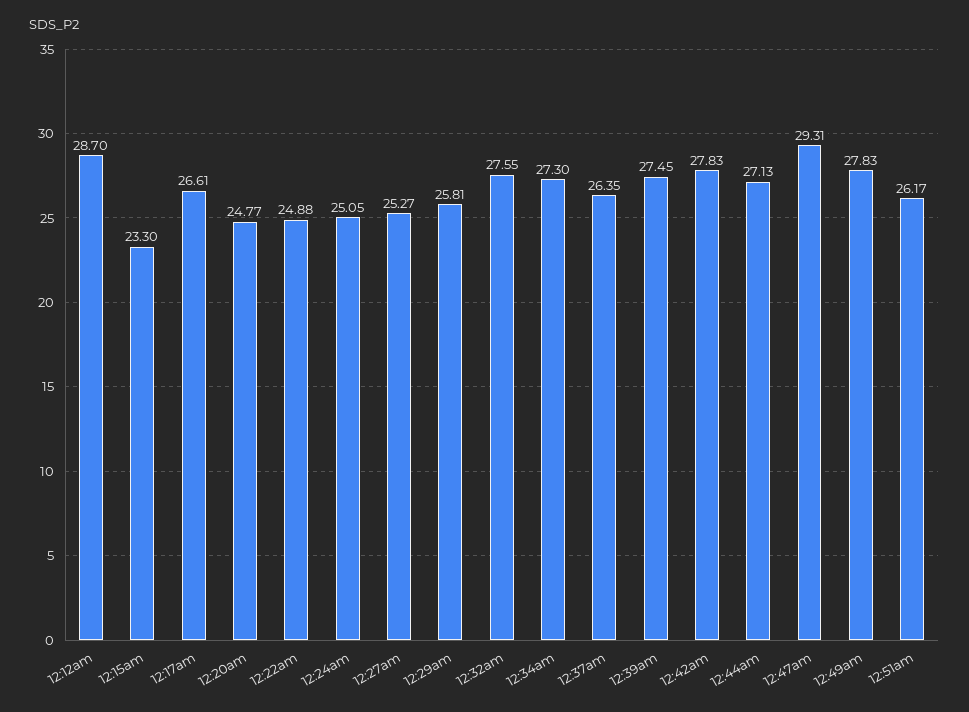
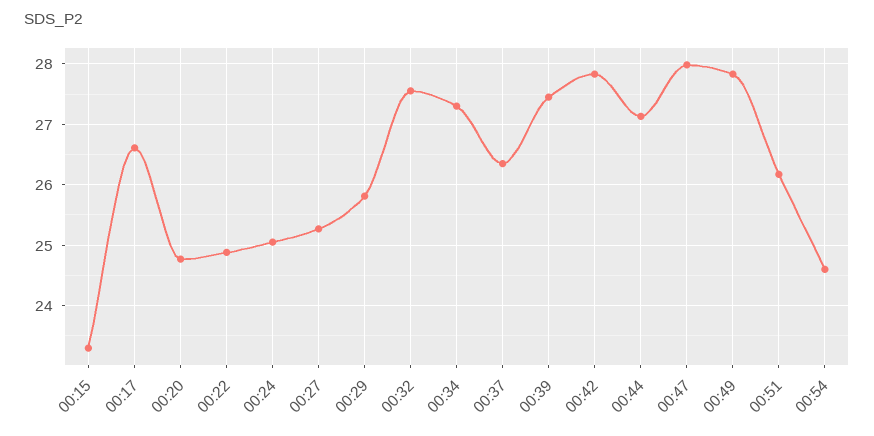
12:12am: 28.7 -> none
12:47am: 29.31 -> 28
00:54: none -> 24.6

